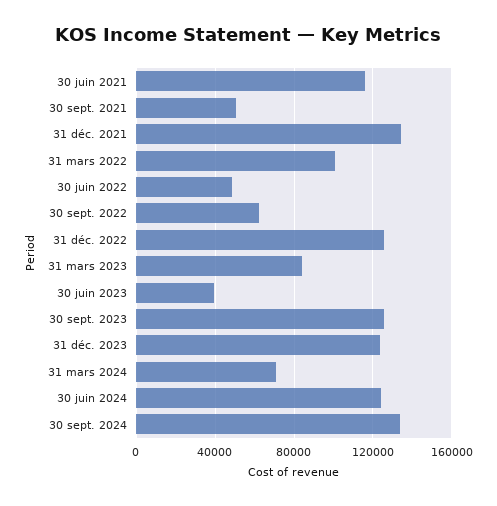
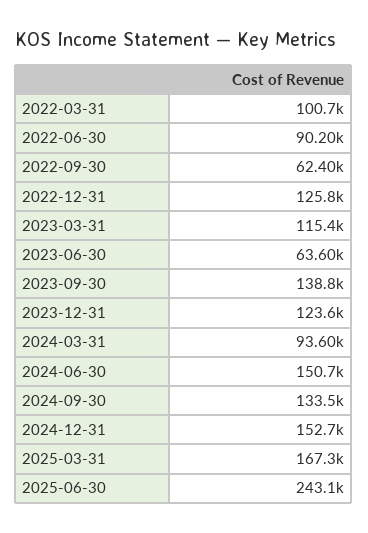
30 juin 2021: 115000 -> none
30 sept. 2021: 50000 -> none
31 déc. 2021: 135000 -> none
30 juin 2022: 50000 -> 90200
31 mars 2023: 85000 -> 115400
30 juin 2023: 40000 -> 63600
30 sept. 2023: 125000 -> 138800
31 mars 2024: 70000 -> 93600
30 juin 2024: 125000 -> 150700
2024-12-31: none -> 152700
2025-03-31: none -> 167300
2025-06-30: none -> 243100

